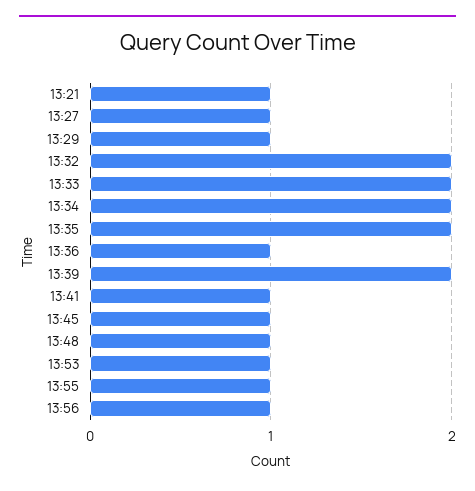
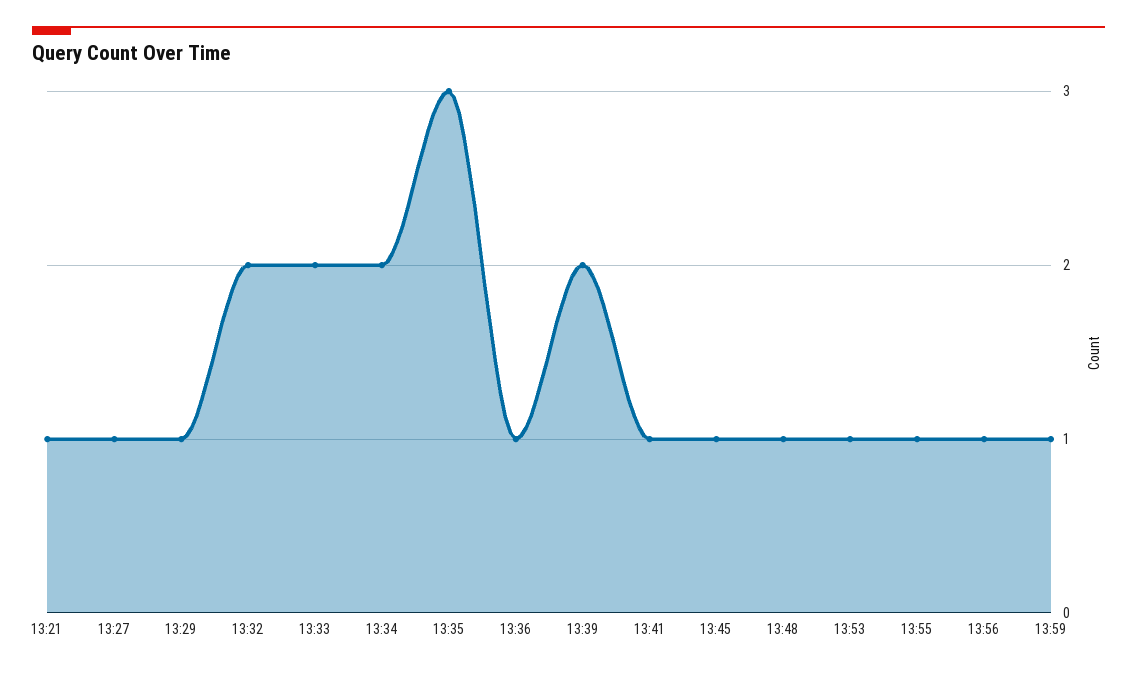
13:35: 2 -> 3
13:59: none -> 1

